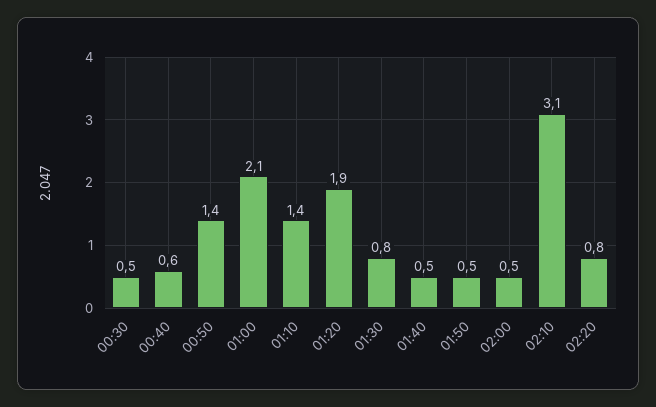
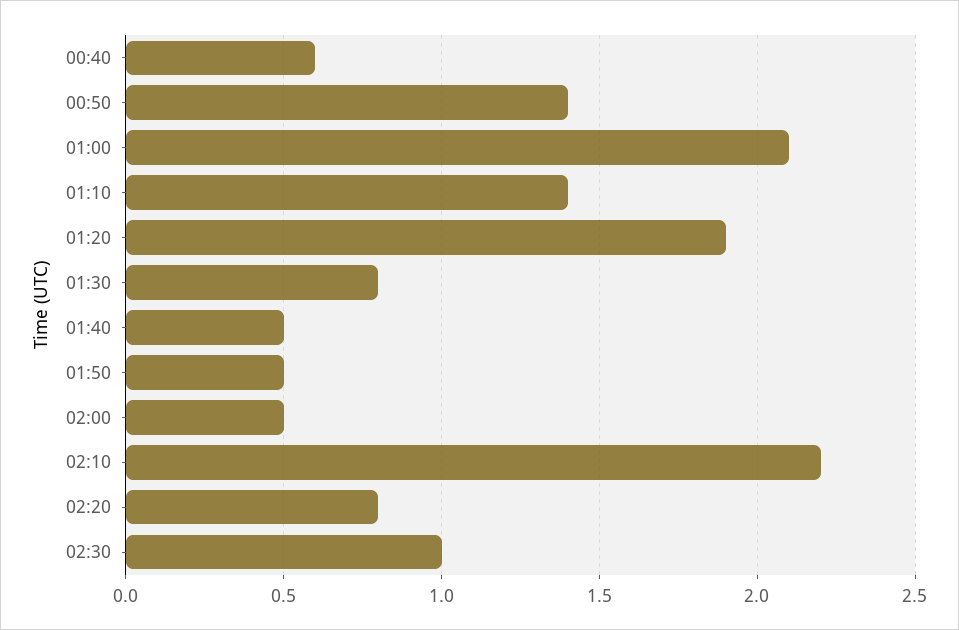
00:30: 0.5 -> none
02:10: 3.1 -> 2.2
02:30: none -> 1

